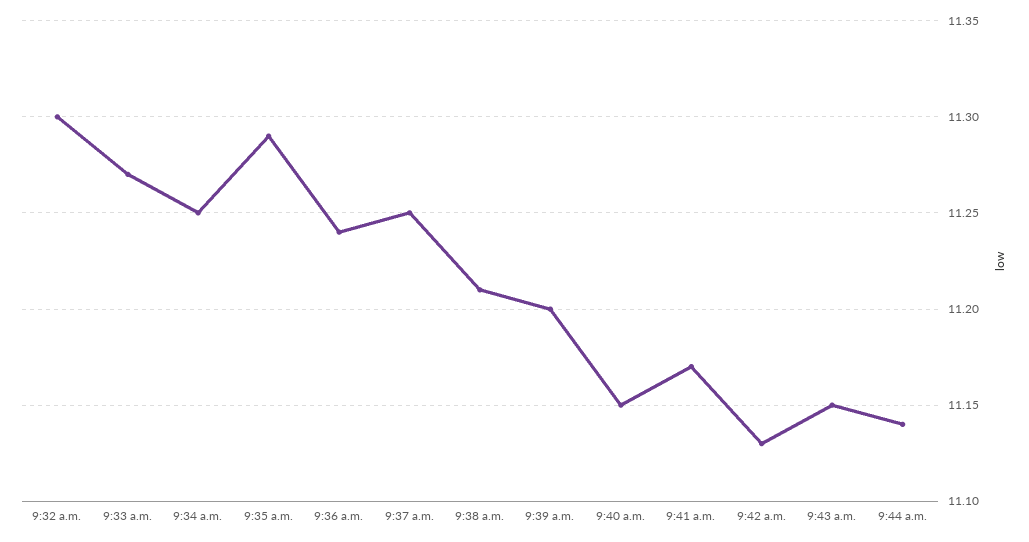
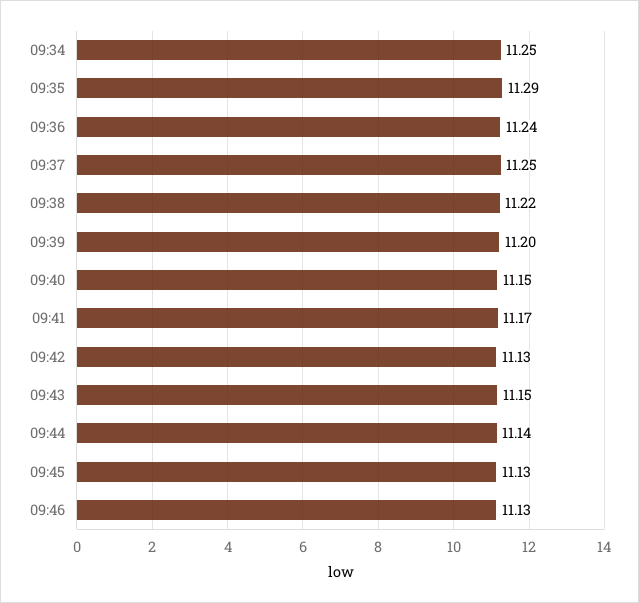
9:32 a.m.: 11.3 -> none
9:33 a.m.: 11.27 -> none
9:38 a.m.: 11.21 -> 11.22
09:45: none -> 11.13
09:46: none -> 11.13

